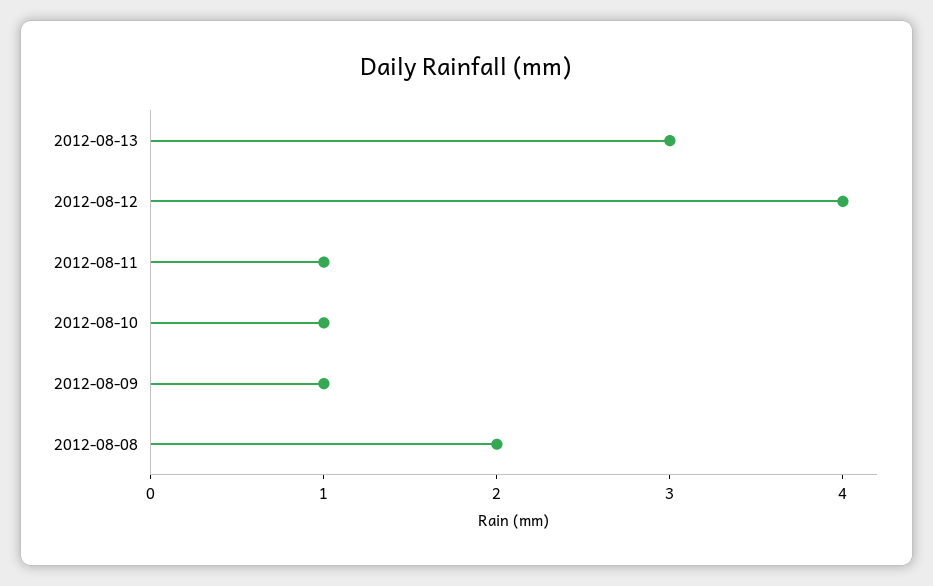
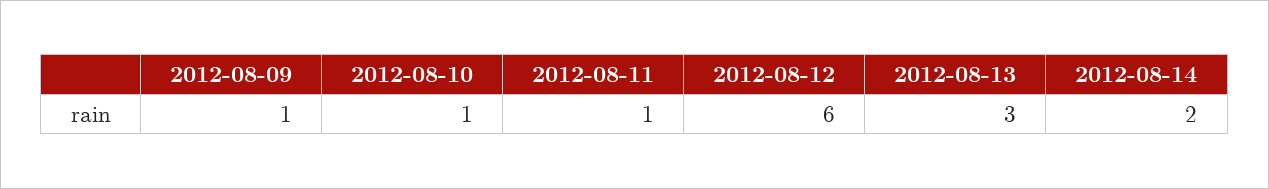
2012-08-12: 4 -> 6
2012-08-08: 2 -> none
2012-08-14: none -> 2

